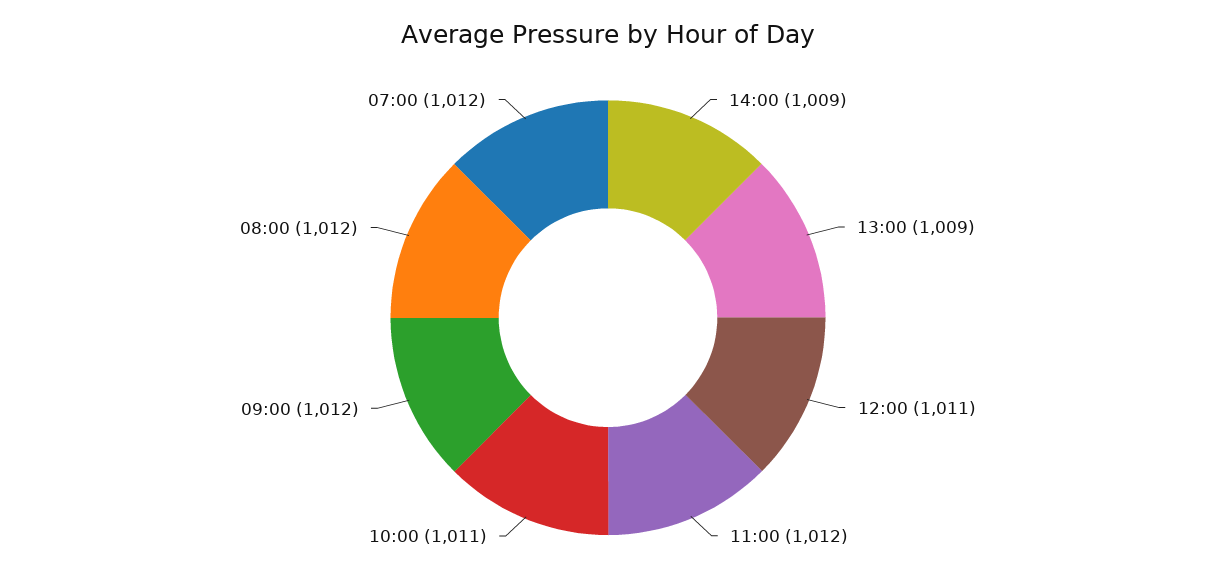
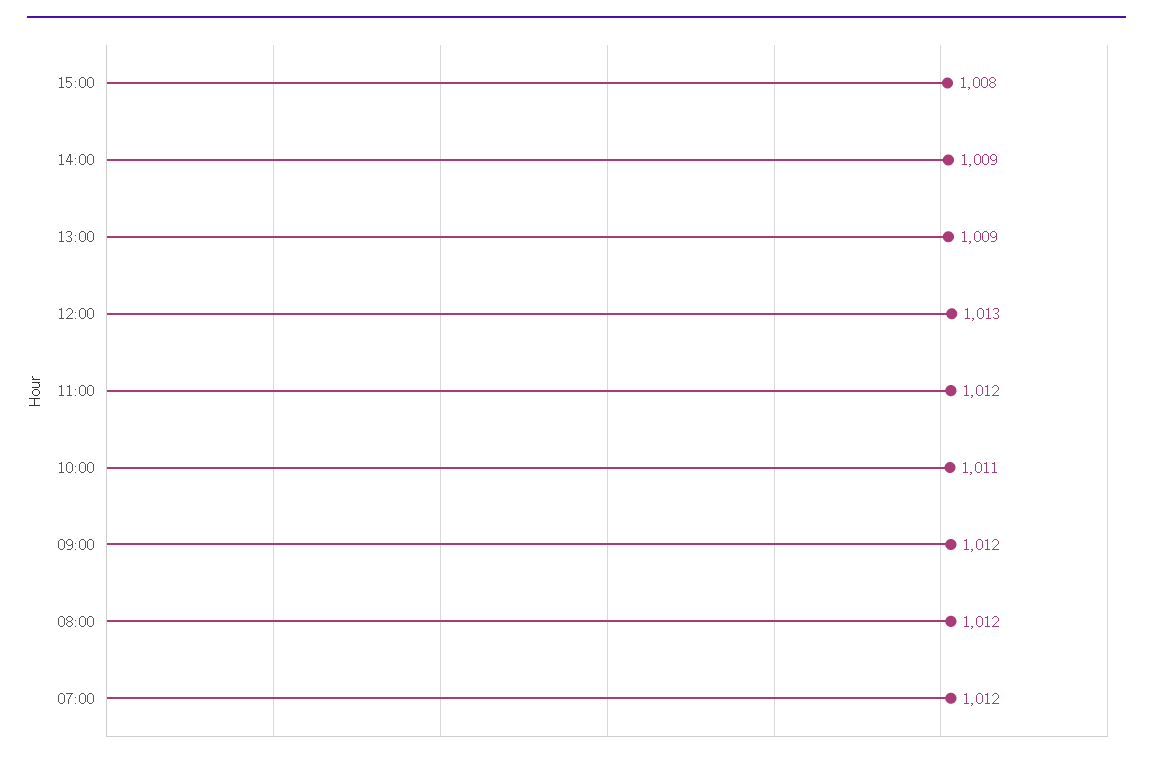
12:00: 1011 -> 1013
15:00: none -> 1008

